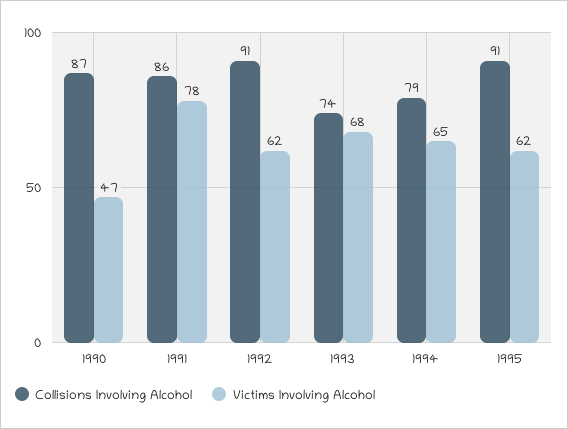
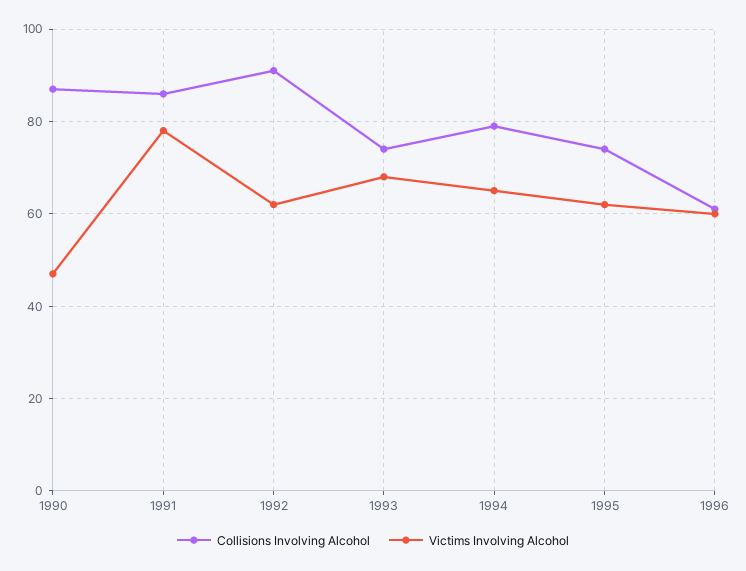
Collisions Involving Alcohol, 1995: 91 -> 75
Collisions Involving Alcohol, 1996: none -> 60
Victims Involving Alcohol, 1996: none -> 60

